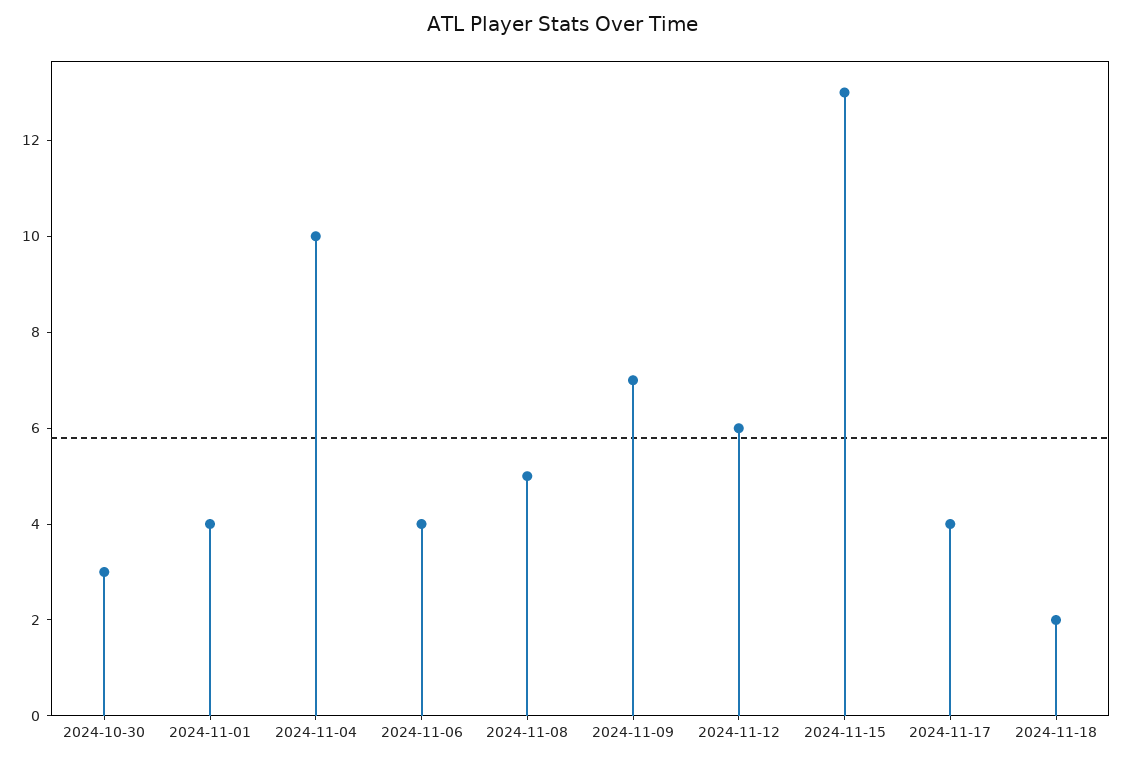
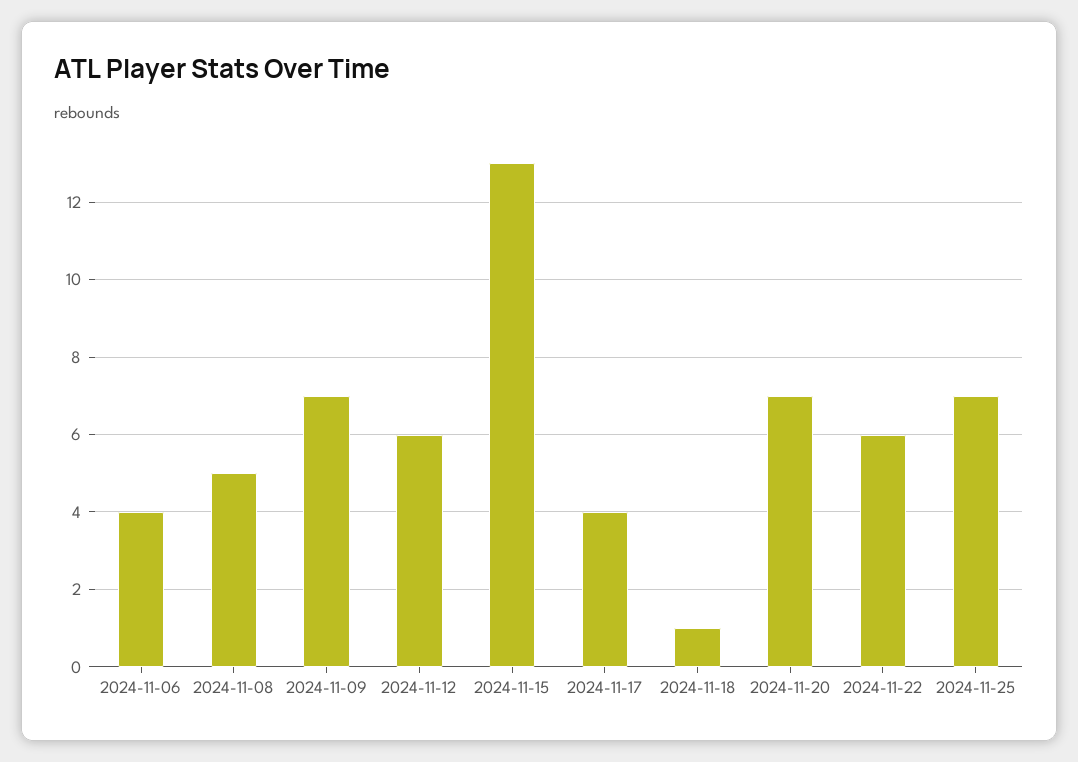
2024-10-30: 3 -> none
2024-11-01: 4 -> none
2024-11-04: 10 -> none
2024-11-18: 2 -> 1
2024-11-20: none -> 7
2024-11-22: none -> 6
2024-11-25: none -> 7

